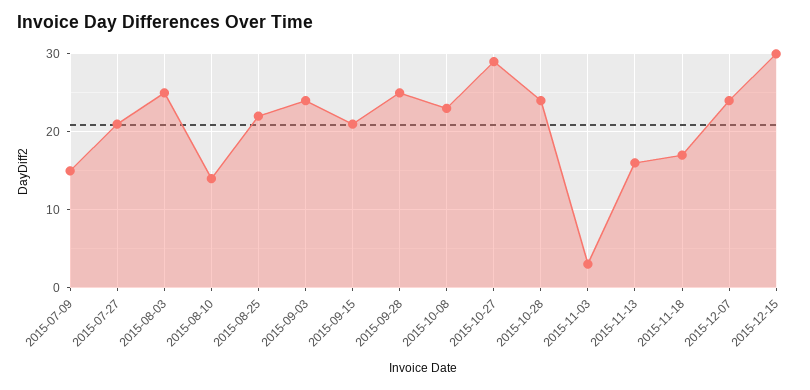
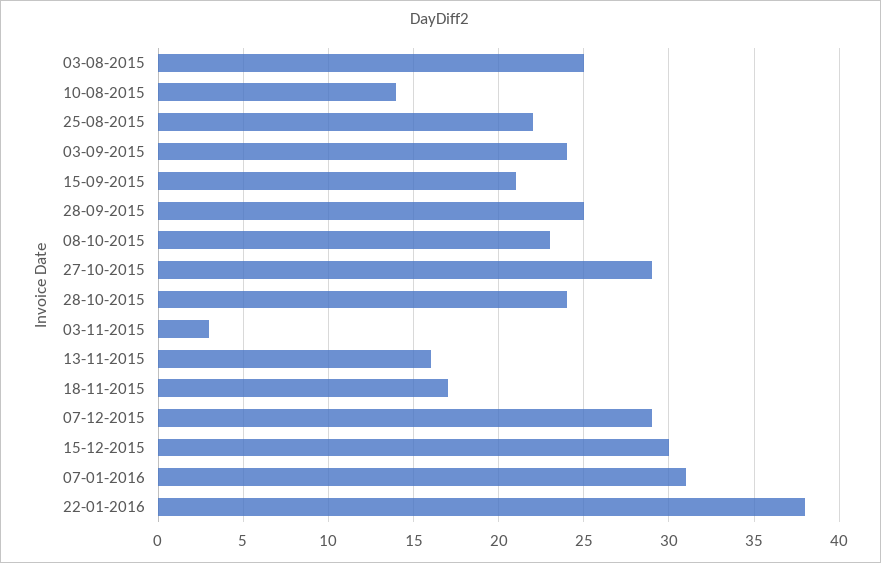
2015-07-09: 15 -> none
2015-07-27: 21 -> none
2015-12-07: 24 -> 29
07-01-2016: none -> 31
22-01-2016: none -> 38

